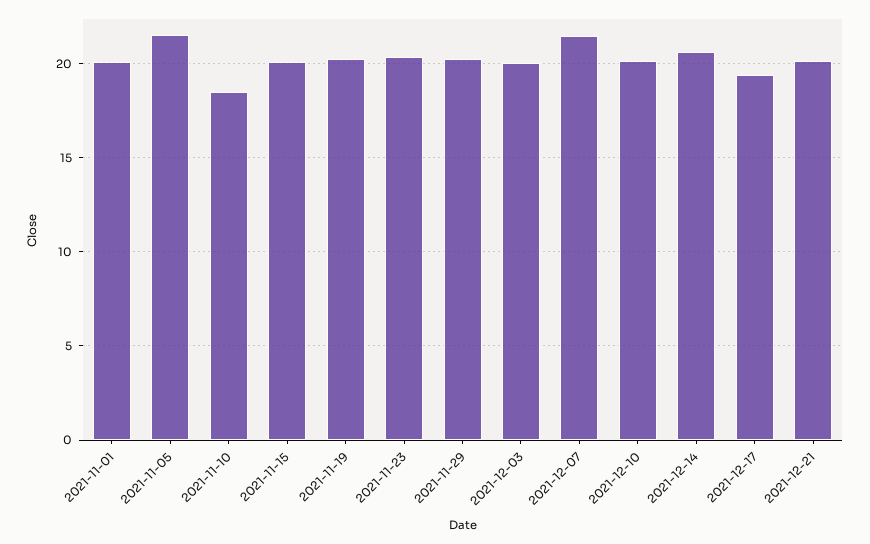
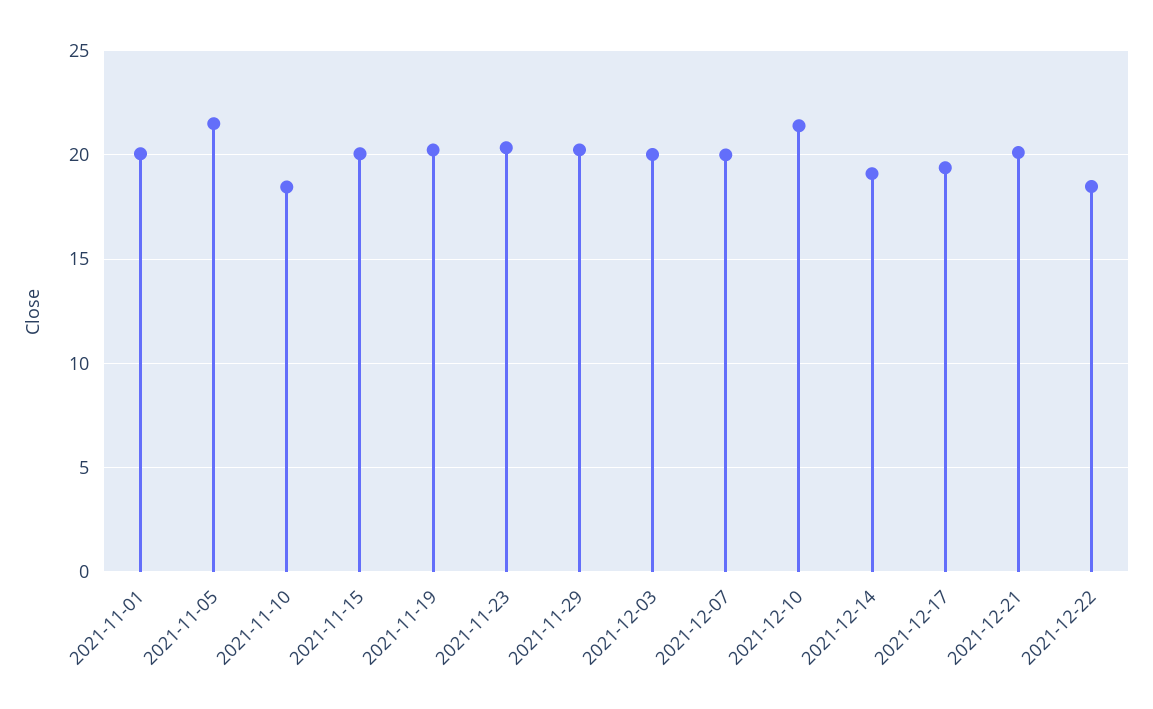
2021-12-07: 21.5 -> 20
2021-12-10: 20 -> 21.5
2021-12-14: 20.5 -> 19
2021-12-22: none -> 18.5

